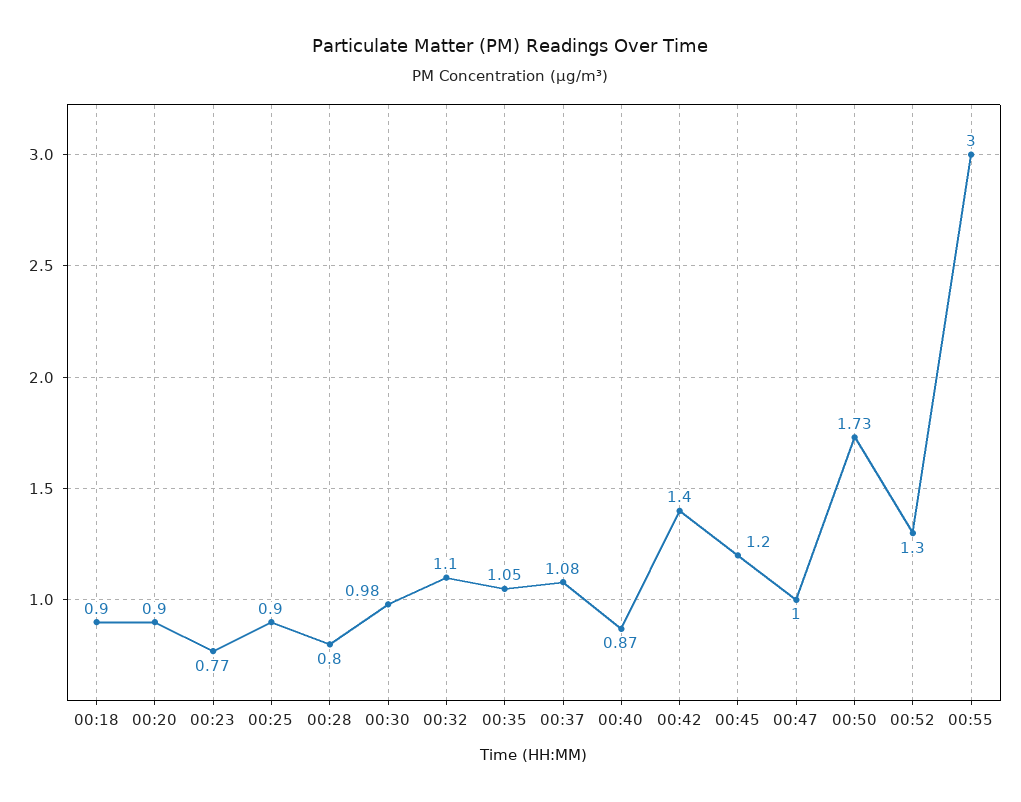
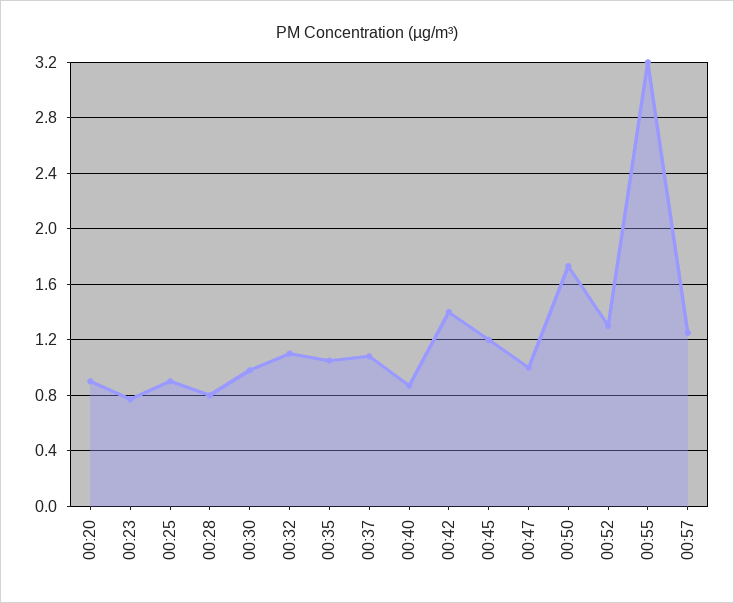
00:18: 0.9 -> none
00:55: 3 -> 3.2
00:57: none -> 1.25

